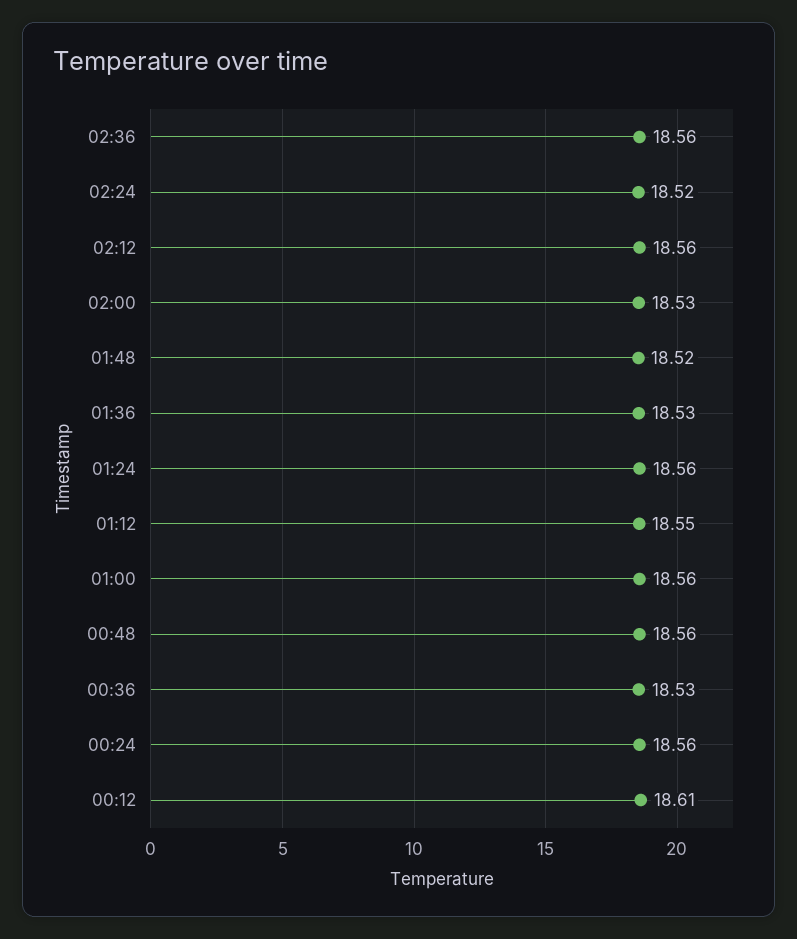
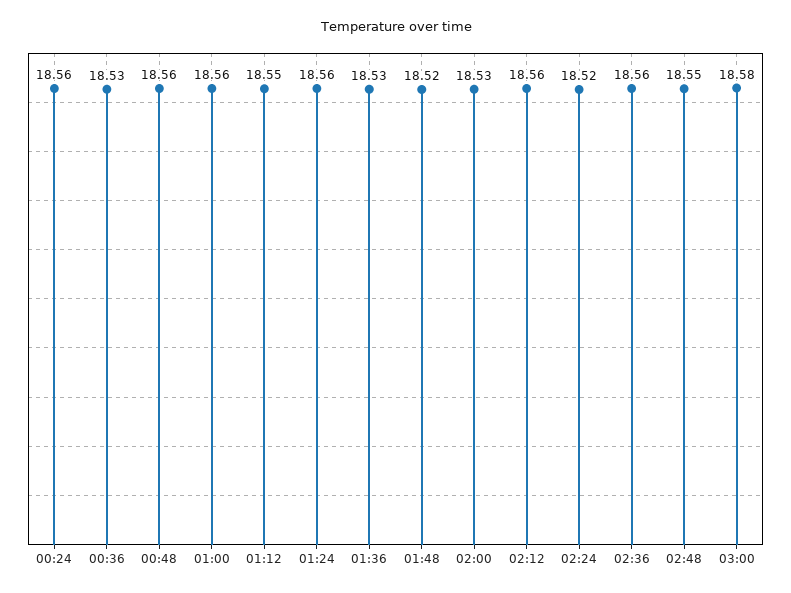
00:12: 18.61 -> none
02:48: none -> 18.55
03:00: none -> 18.58

